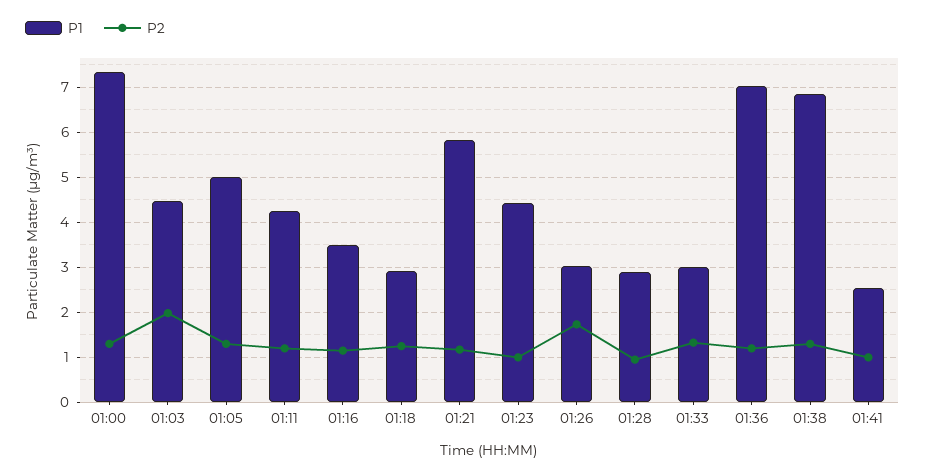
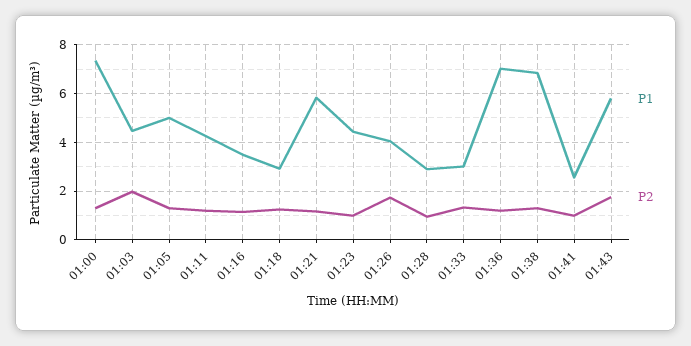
P1, 01:26: 3 -> 4
P1, 01:43: none -> 5.75
P2, 01:43: none -> 1.75

